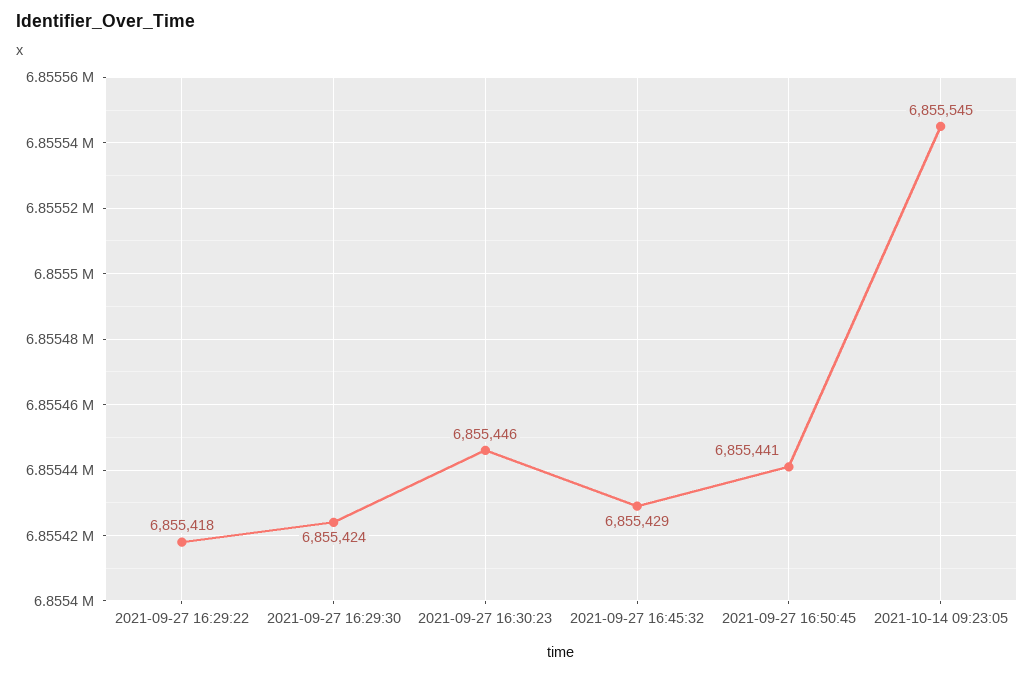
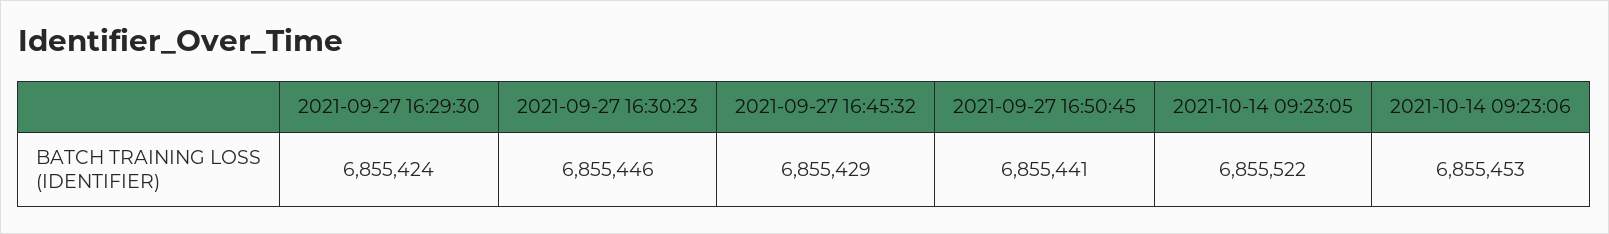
2021-09-27 16:29:22: 6855418 -> none
2021-10-14 09:23:05: 6855545 -> 6855522
2021-10-14 09:23:06: none -> 6855453

